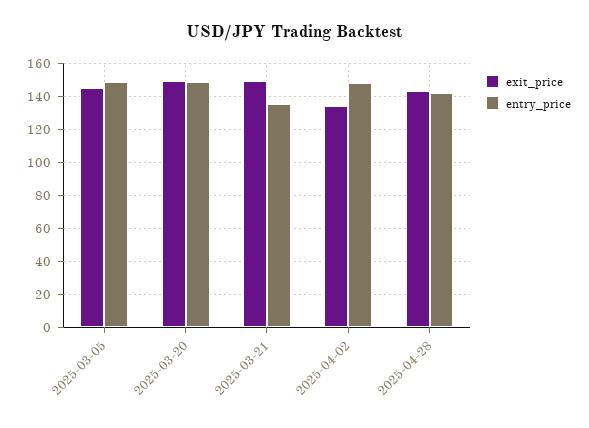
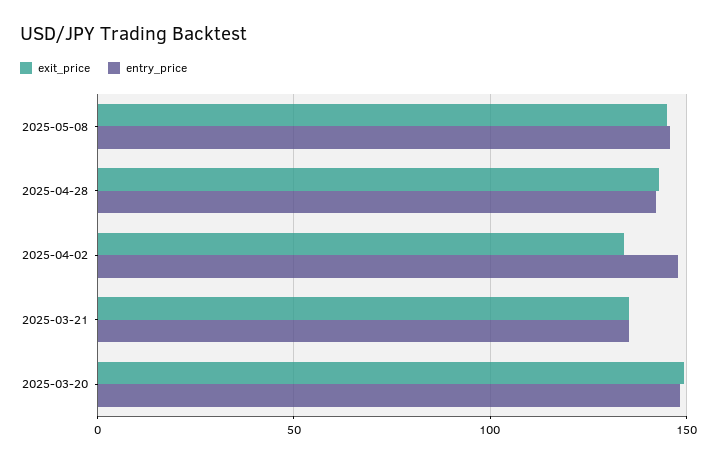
exit_price, 2025-03-05: 145 -> none
entry_price, 2025-03-05: 150 -> none
exit_price, 2025-03-21: 150 -> 135
exit_price, 2025-05-08: none -> 145
entry_price, 2025-05-08: none -> 145

